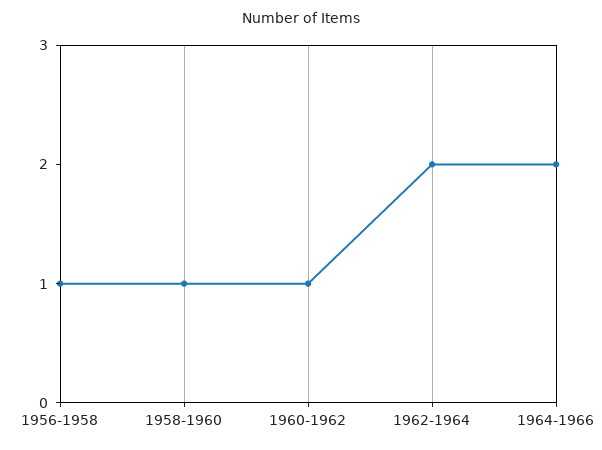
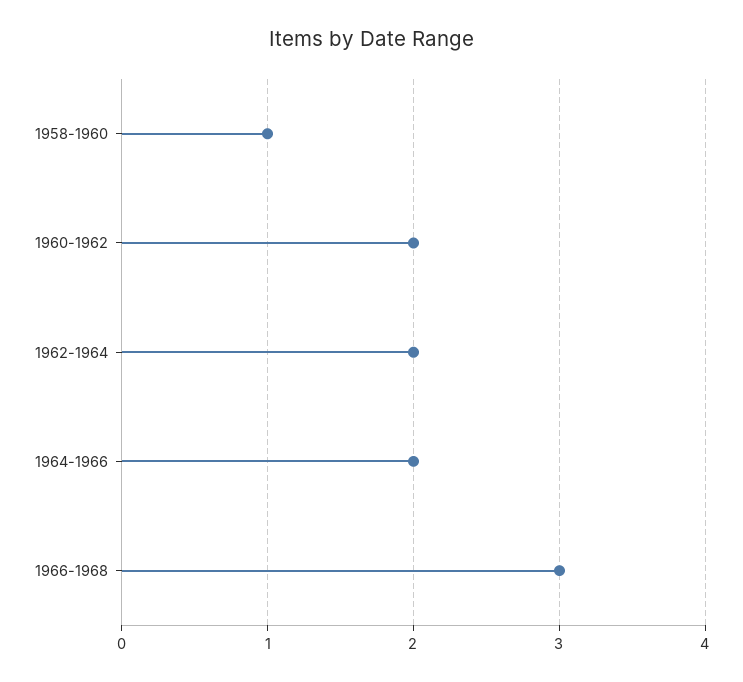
1956-1958: 1 -> none
1960-1962: 1 -> 2
1966-1968: none -> 3

